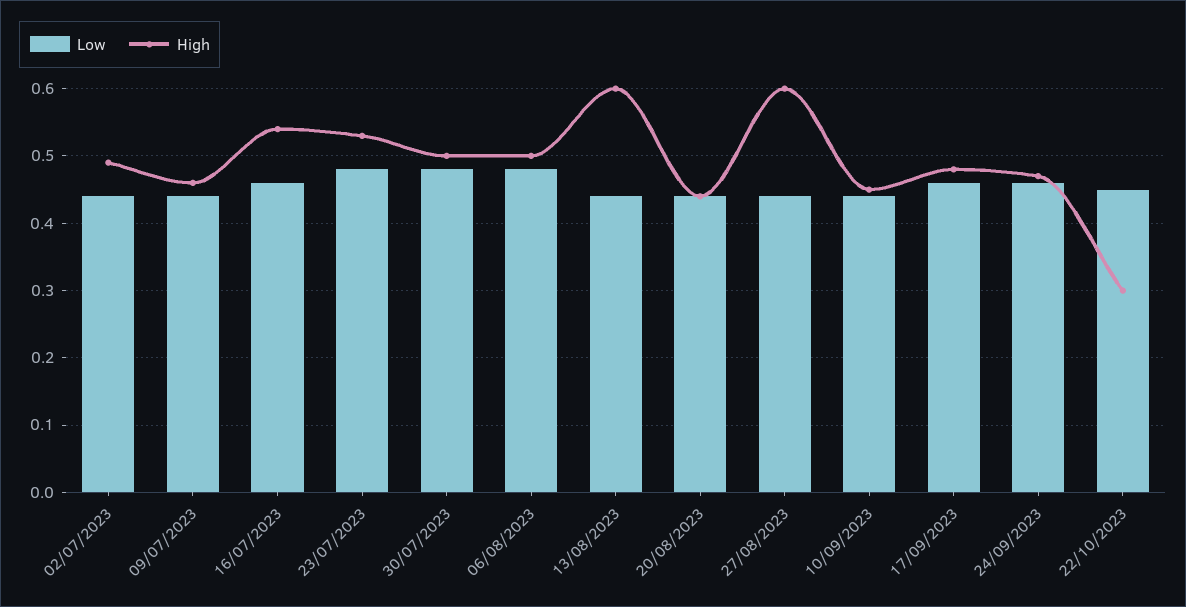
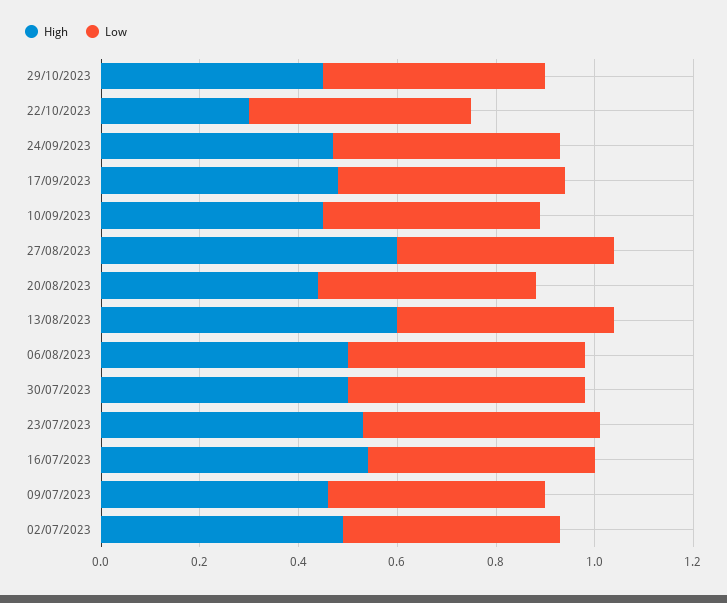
High, 29/10/2023: none -> 0.45
Low, 29/10/2023: none -> 0.45

